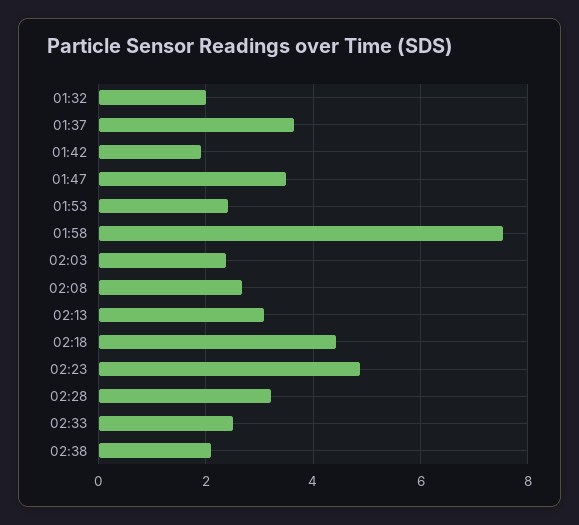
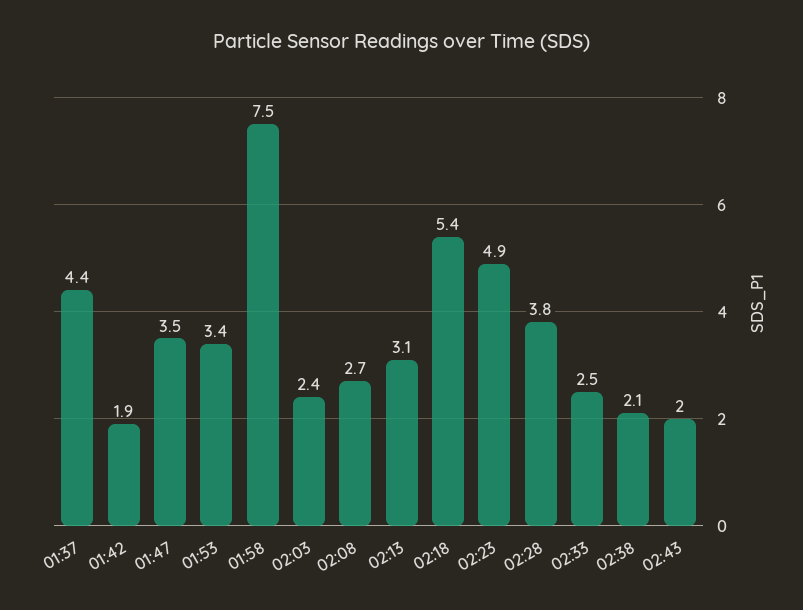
01:32: 2 -> none
01:37: 3.6 -> 4.4
01:53: 2.4 -> 3.4
02:18: 4.4 -> 5.4
02:28: 3.2 -> 3.8
02:43: none -> 2

